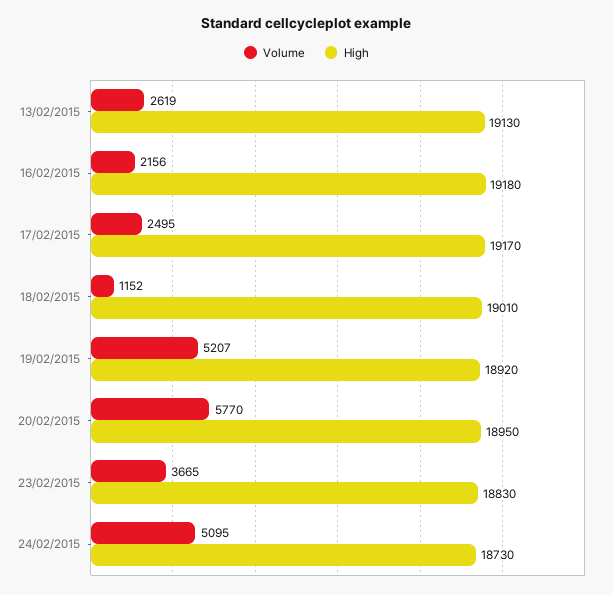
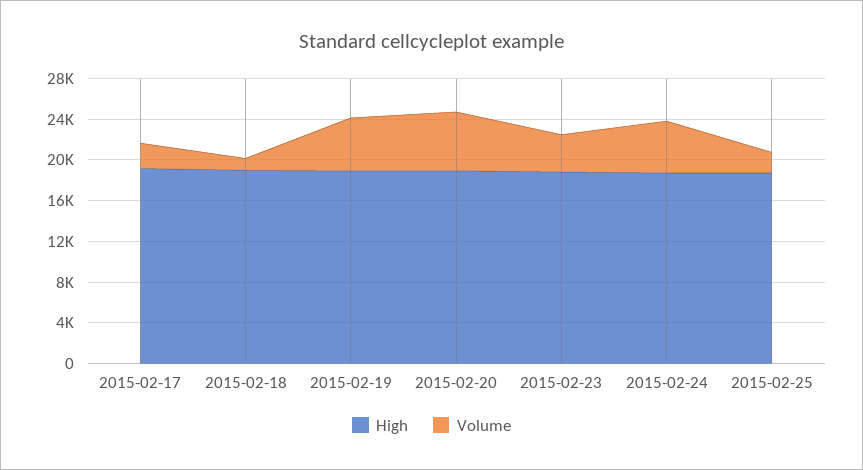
Volume, 13/02/2015: 2619 -> none
High, 13/02/2015: 19130 -> none
Volume, 16/02/2015: 2156 -> none
High, 16/02/2015: 19180 -> none
High, 2015-02-25: none -> 19000
Volume, 2015-02-25: none -> 2000

